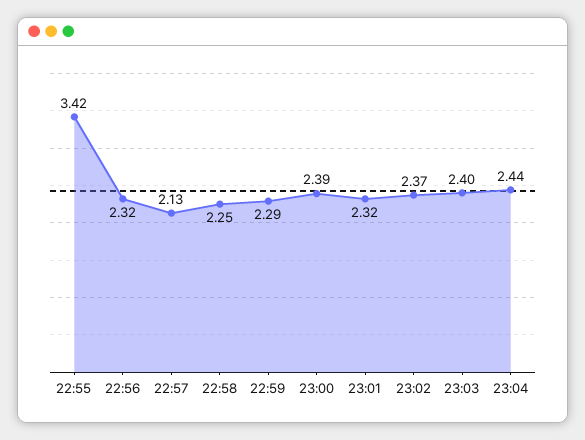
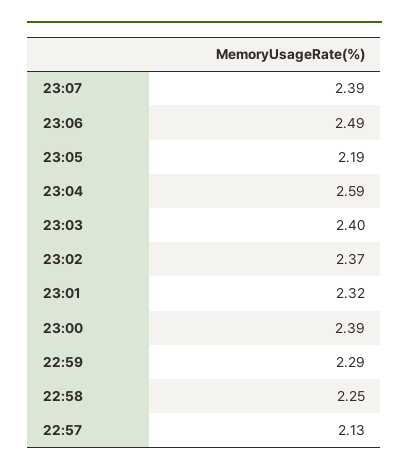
22:55: 3.42 -> none
22:56: 2.32 -> none
23:04: 2.44 -> 2.59
23:07: none -> 2.39
23:06: none -> 2.49
23:05: none -> 2.19

